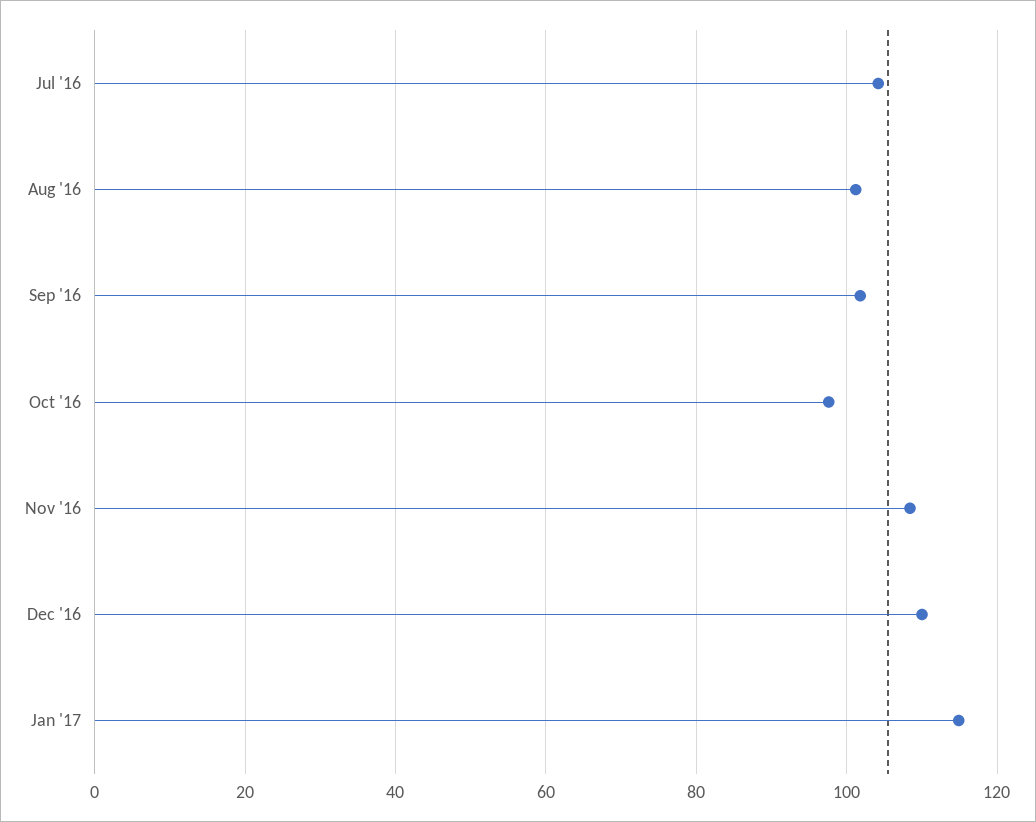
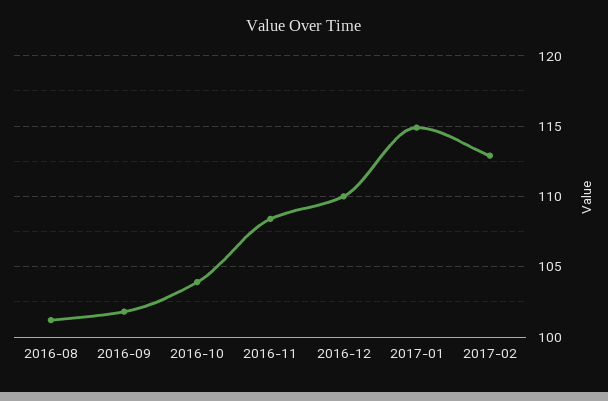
Jul '16: 104 -> none
Oct '16: 98 -> 104
2017-02: none -> 113

